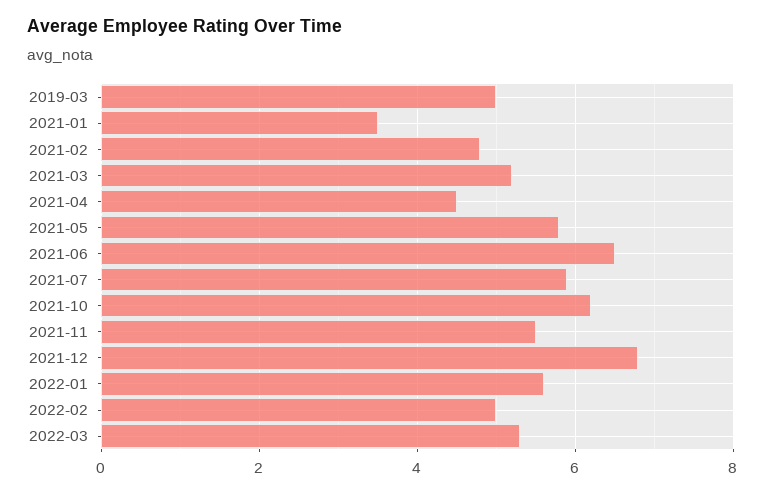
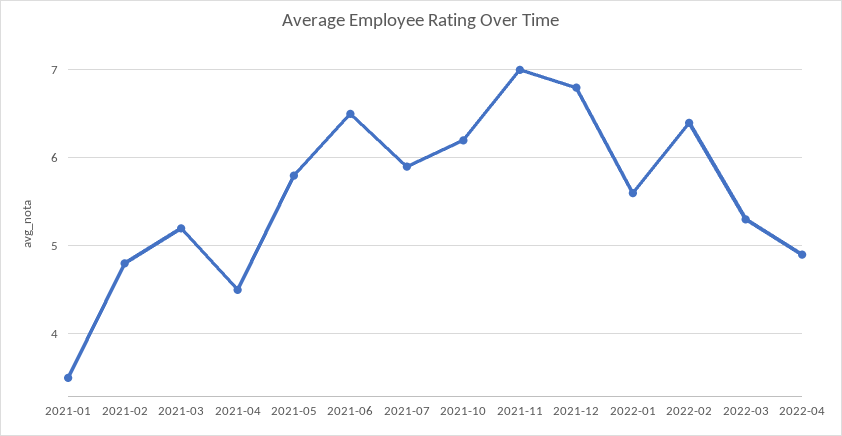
2019-03: 5 -> none
2021-11: 5.5 -> 7
2022-02: 5 -> 6.4
2022-04: none -> 4.9

